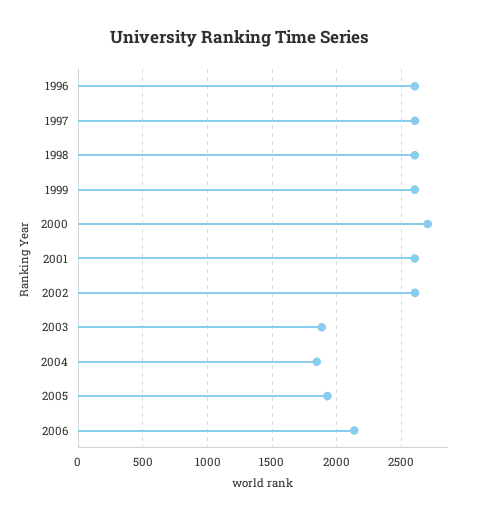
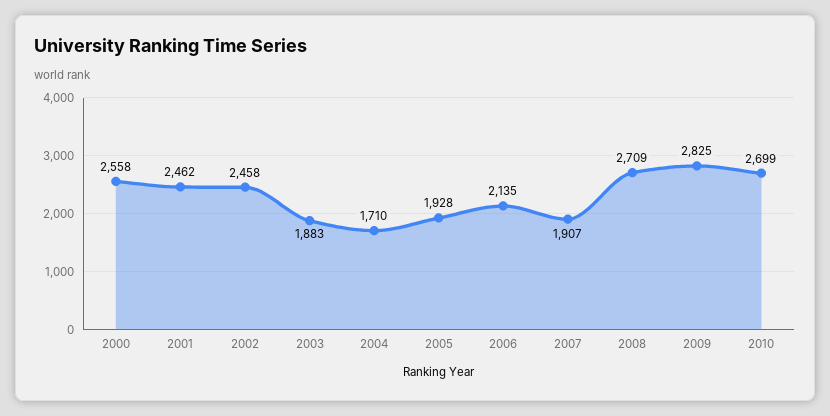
1996: 2600 -> none
1997: 2600 -> none
1998: 2600 -> none
1999: 2600 -> none
2000: 2700 -> 2558
2001: 2600 -> 2462
2002: 2600 -> 2458
2004: 1850 -> 1710
2007: none -> 1907
2008: none -> 2709
2009: none -> 2825
2010: none -> 2699

